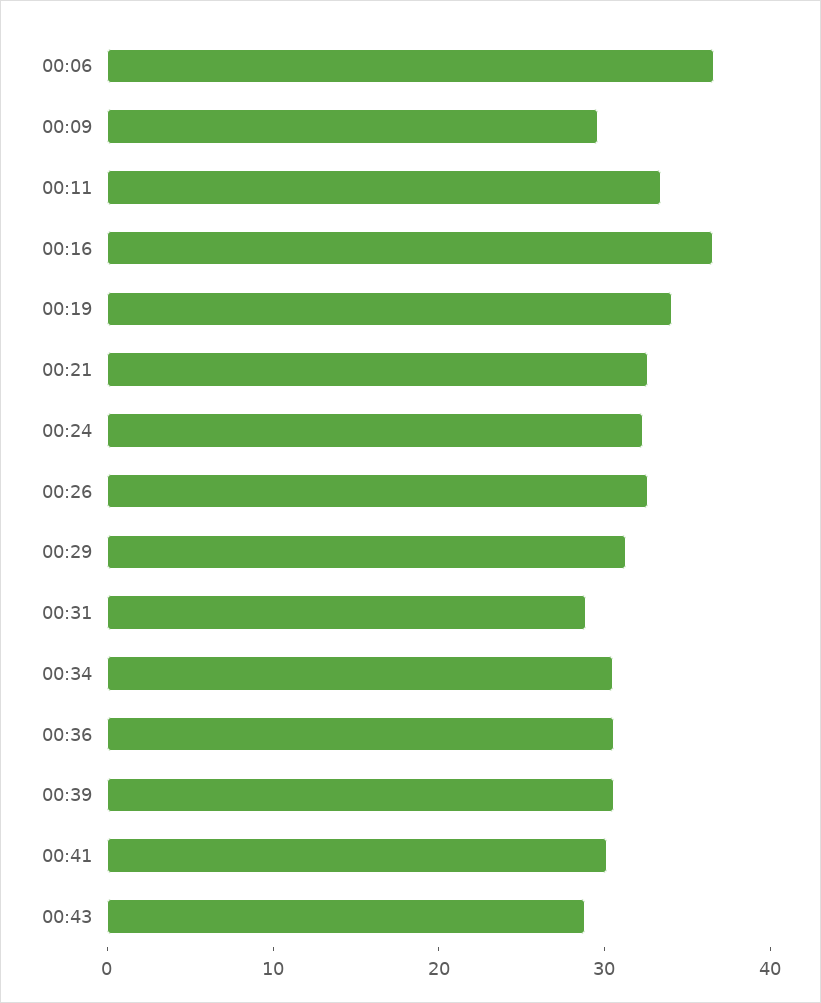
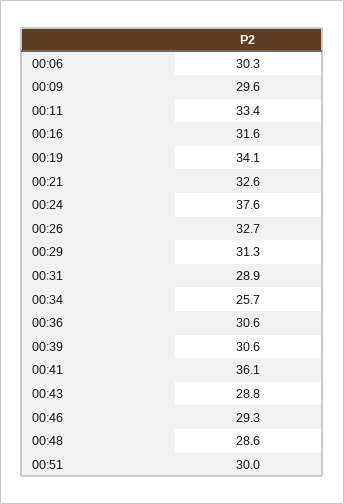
00:06: 36 -> 30.3
00:16: 36 -> 31.6
00:24: 32 -> 37.6
00:34: 30 -> 25.7
00:41: 30 -> 36.1
00:46: none -> 29.3
00:48: none -> 28.6
00:51: none -> 30

